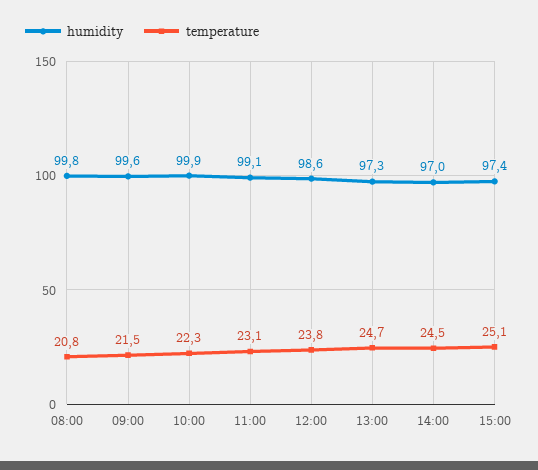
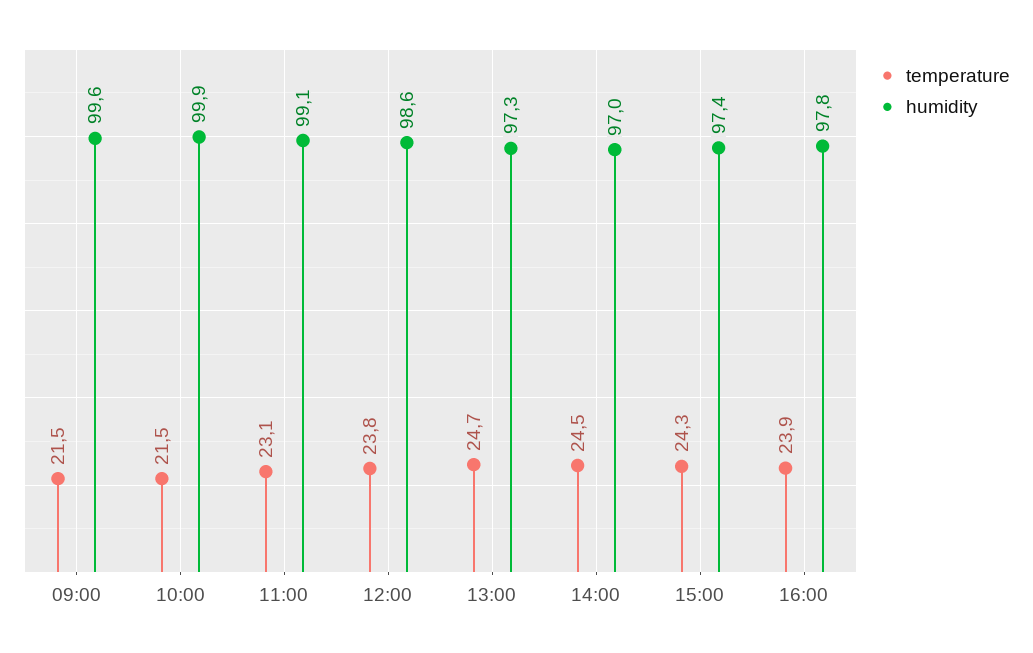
humidity, 08:00: 99.8 -> none
temperature, 08:00: 20.8 -> none
temperature, 10:00: 22.3 -> 21.5
temperature, 15:00: 25.1 -> 24.3
temperature, 16:00: none -> 23.9
humidity, 16:00: none -> 97.8

